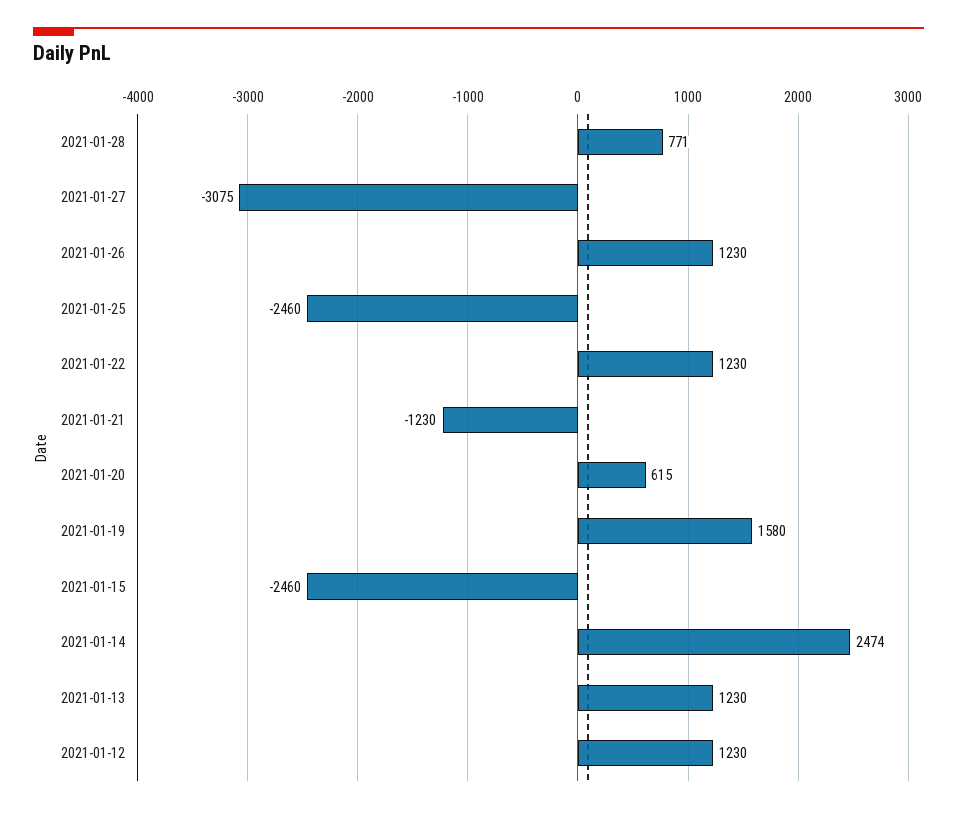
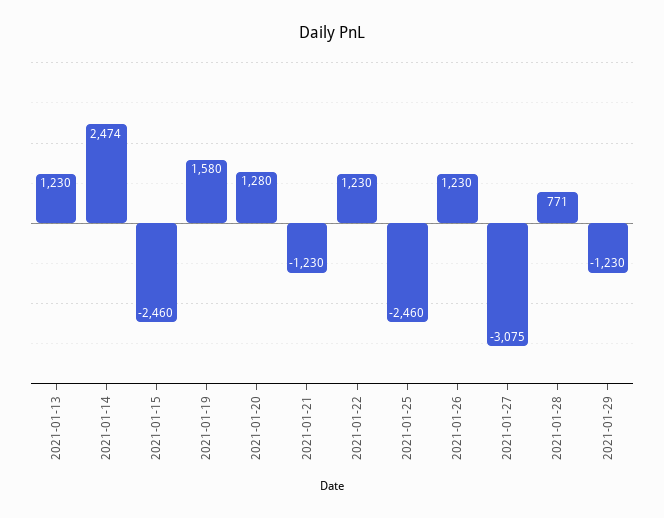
2021-01-20: 615 -> 1280
2021-01-12: 1230 -> none
2021-01-29: none -> -1230

